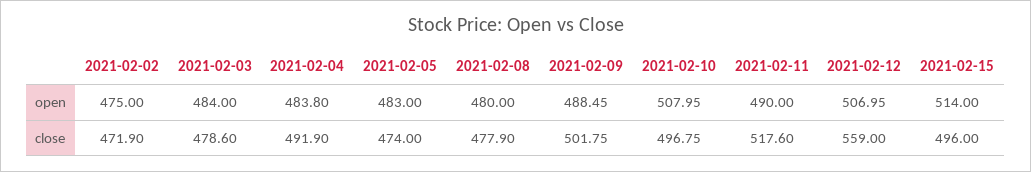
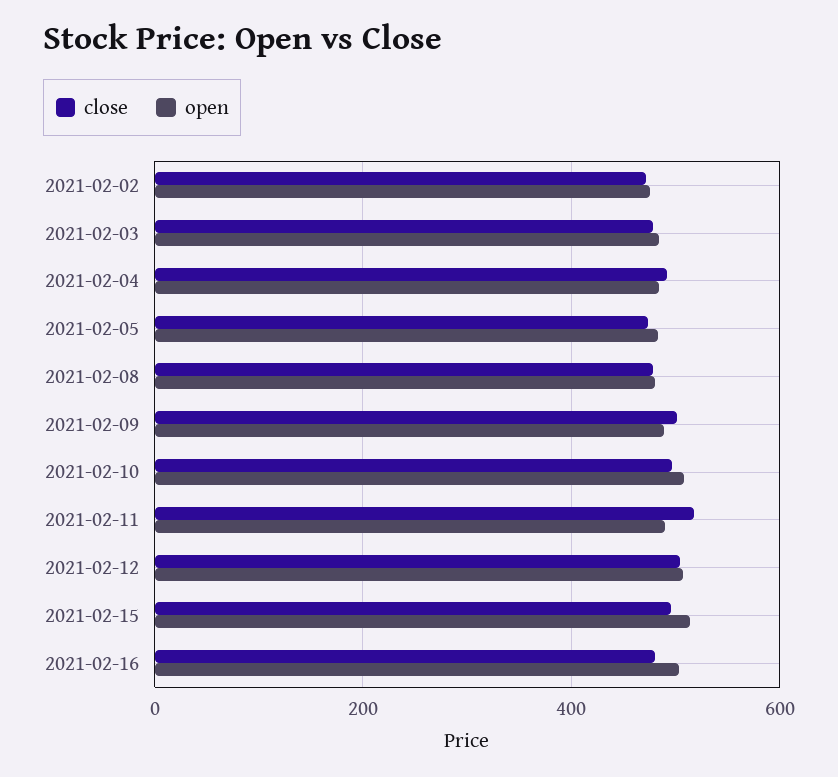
close, 2021-02-12: 559 -> 500
close, 2021-02-16: none -> 480
open, 2021-02-16: none -> 500

